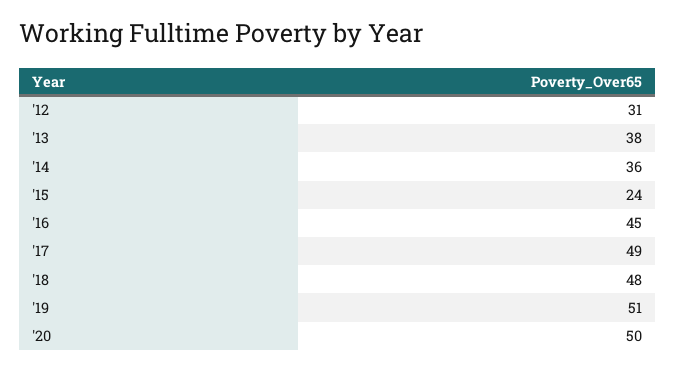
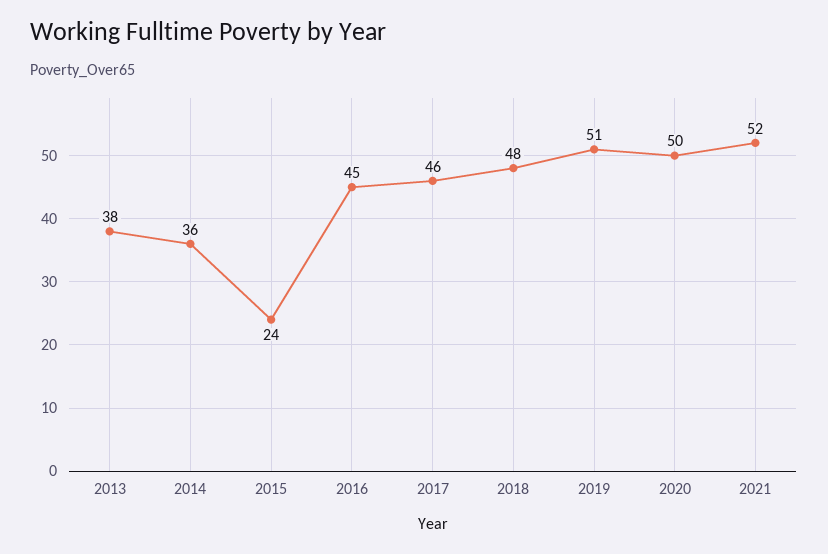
'12: 31 -> none
'17: 49 -> 46
2021: none -> 52

